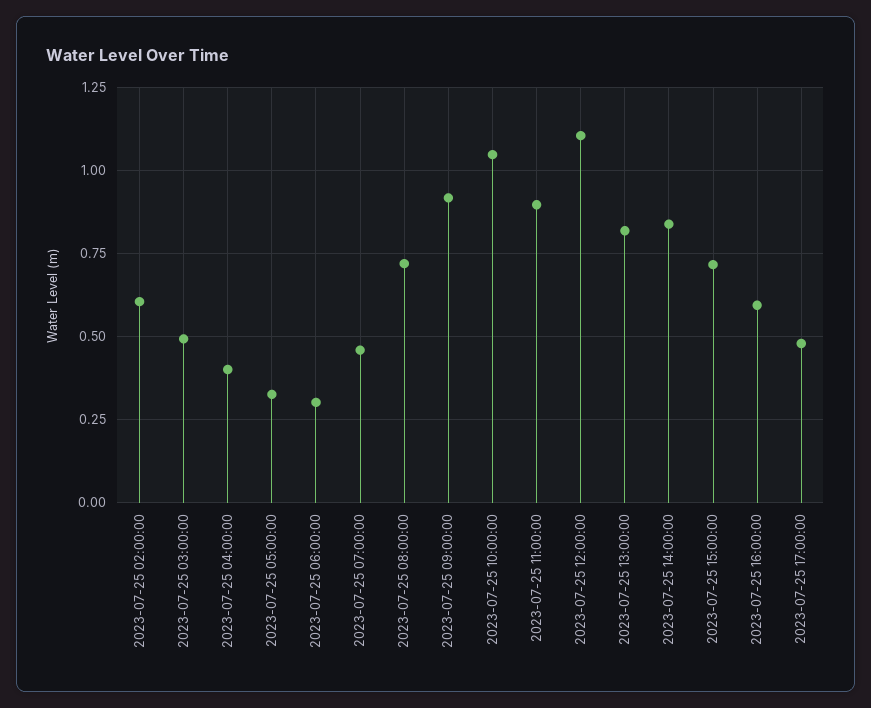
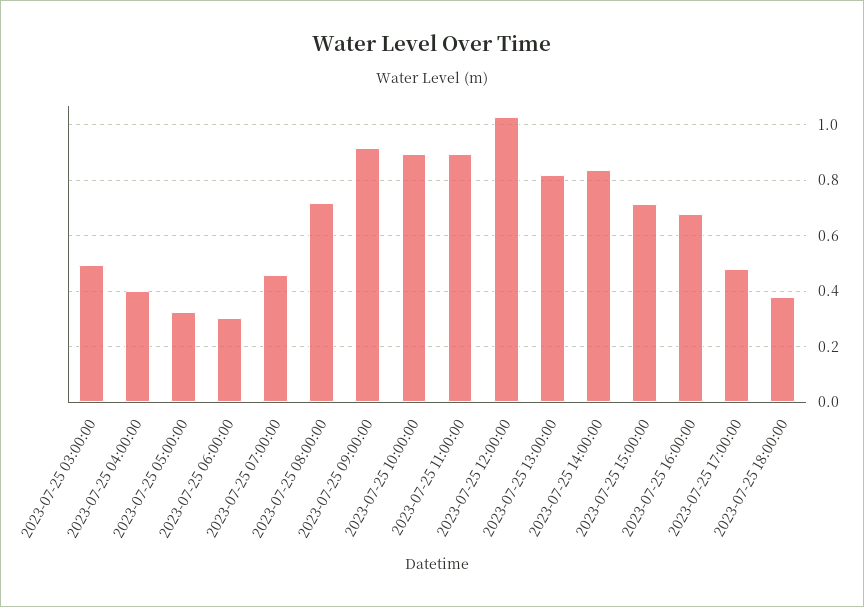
2023-07-25 02:00:00: 0.6 -> none
2023-07-25 10:00:00: 1.05 -> 0.9
2023-07-25 12:00:00: 1.1 -> 1.025
2023-07-25 16:00:00: 0.6 -> 0.675
2023-07-25 18:00:00: none -> 0.375

